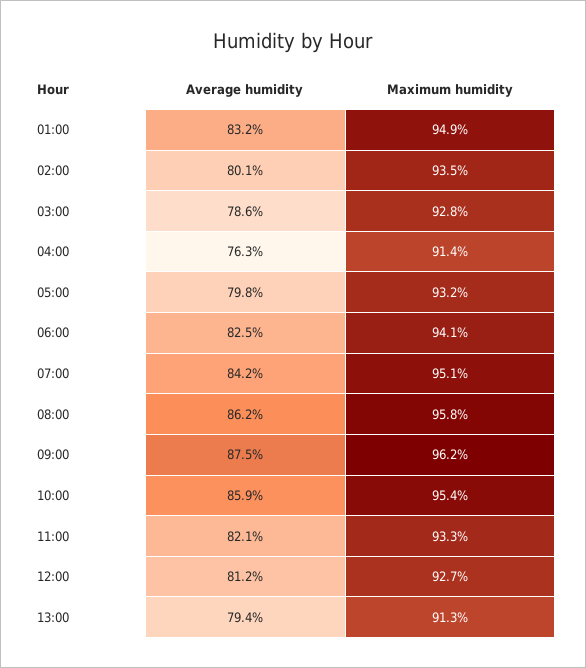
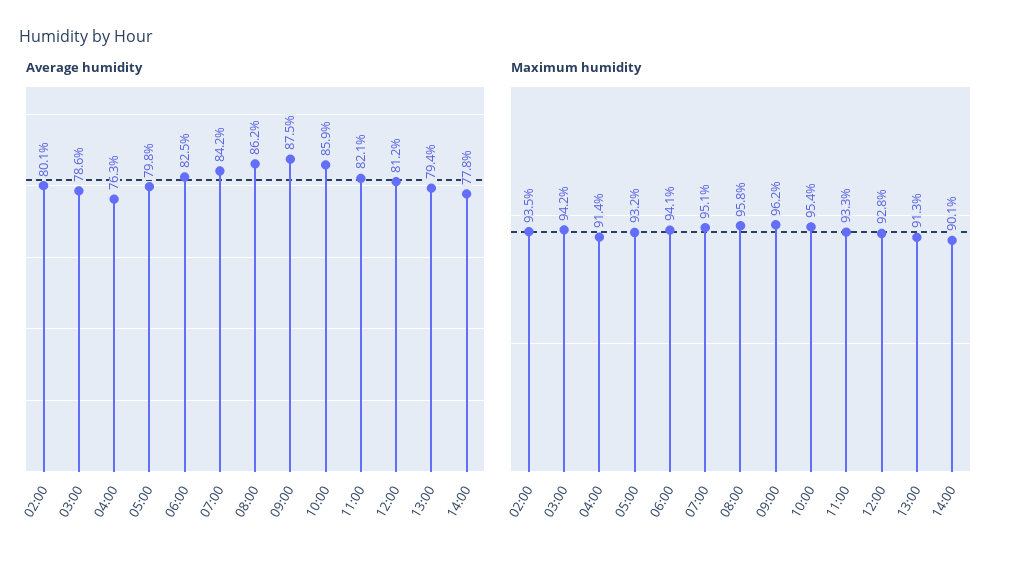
Average humidity, 01:00: 83.2 -> none
Maximum humidity, 01:00: 94.9 -> none
Maximum humidity, 03:00: 92.8 -> 94.2
Maximum humidity, 12:00: 92.7 -> 92.8
Average humidity, 14:00: none -> 77.8
Maximum humidity, 14:00: none -> 90.1

